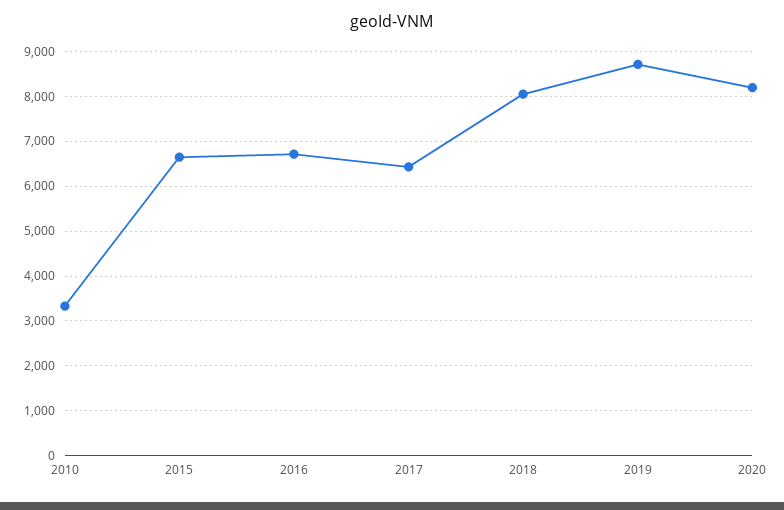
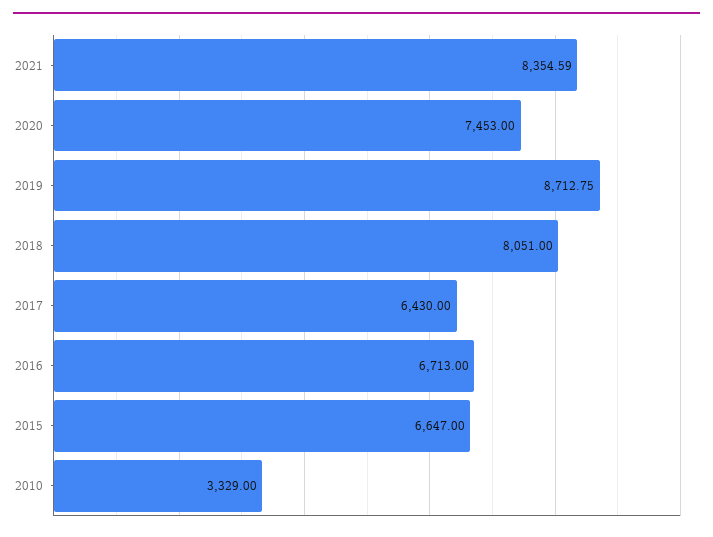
2020: 8200 -> 7453
2021: none -> 8354.59

